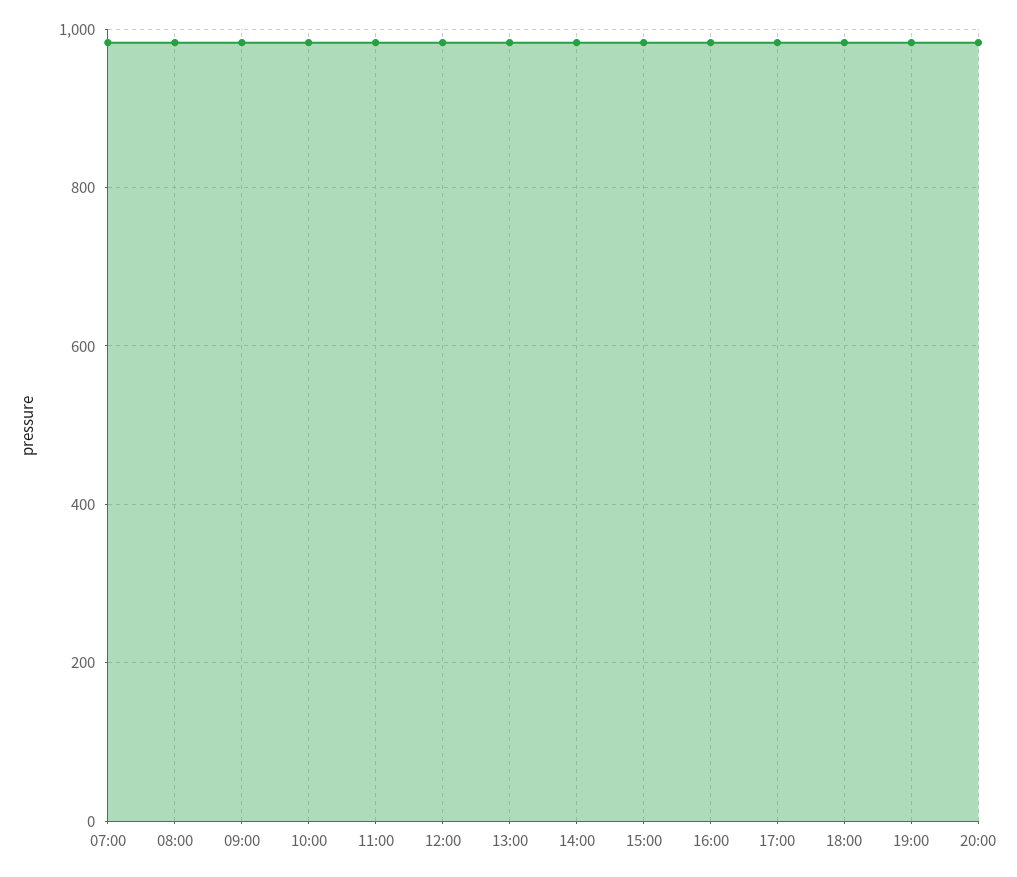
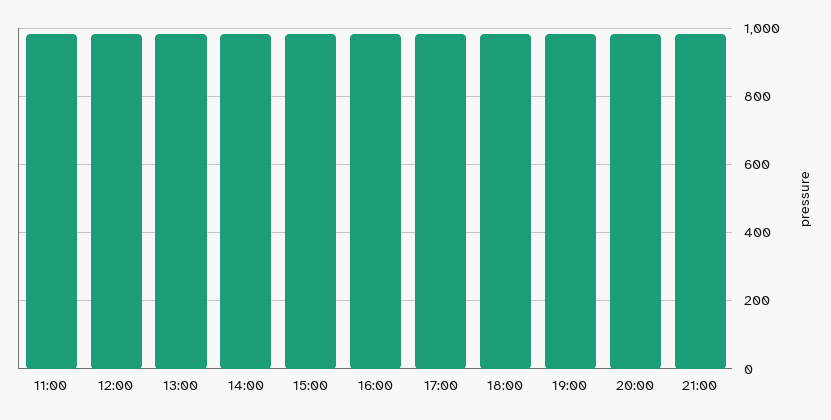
07:00: 980 -> none
08:00: 980 -> none
09:00: 980 -> none
10:00: 980 -> none
21:00: none -> 980

